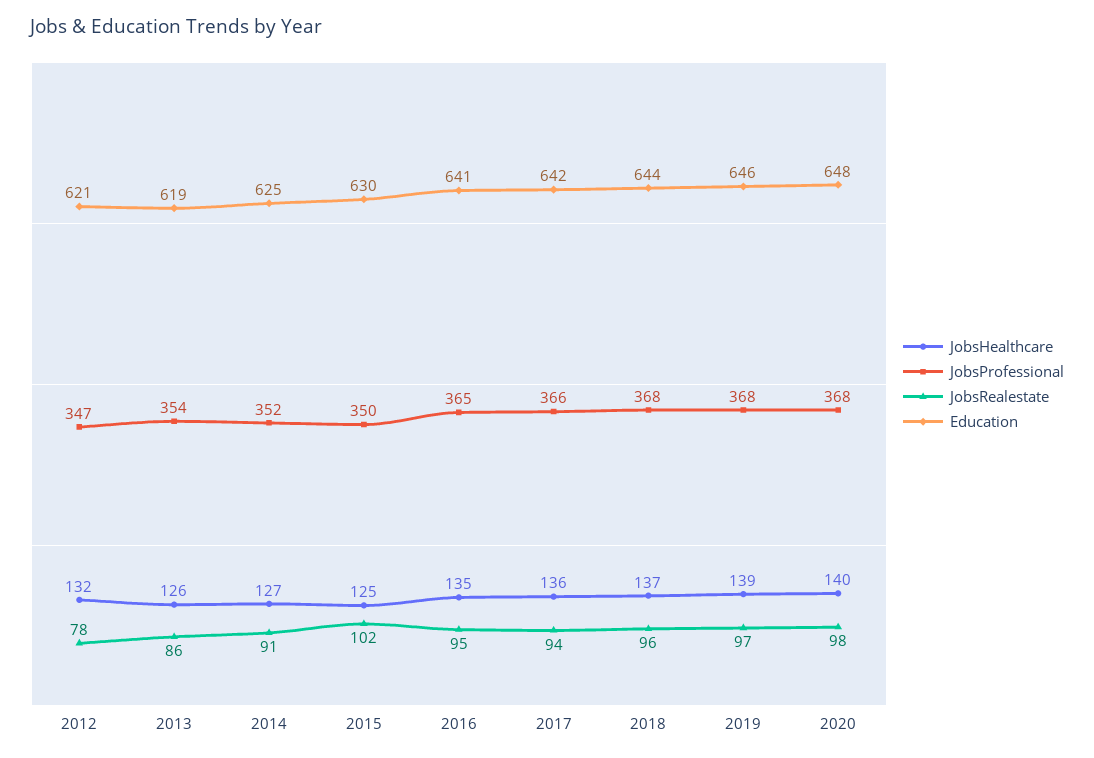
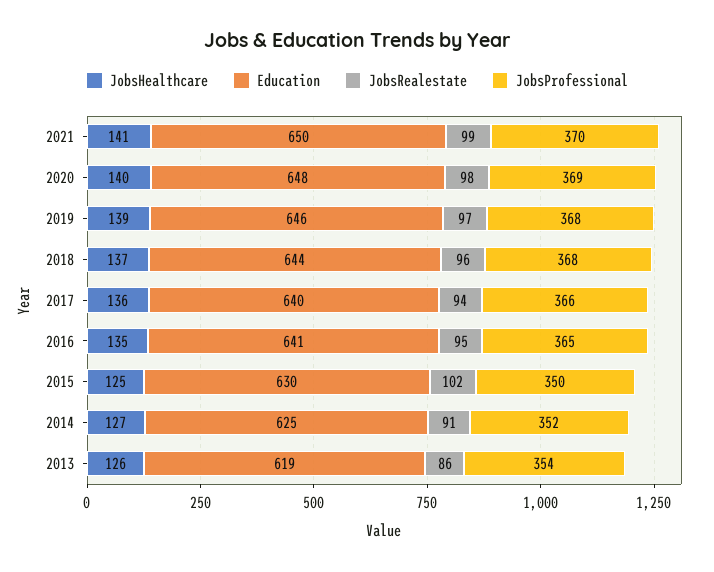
JobsHealthcare, 2012: 132 -> none
JobsProfessional, 2012: 347 -> none
JobsRealestate, 2012: 78 -> none
Education, 2012: 621 -> none
Education, 2017: 642 -> 640
JobsProfessional, 2020: 368 -> 369
JobsHealthcare, 2021: none -> 141
Education, 2021: none -> 650
JobsRealestate, 2021: none -> 99
JobsProfessional, 2021: none -> 370

